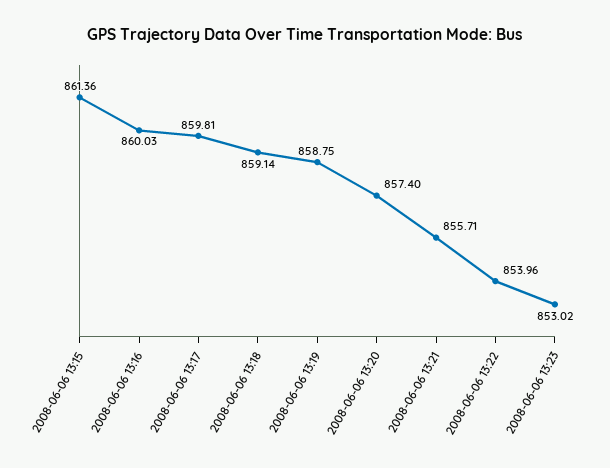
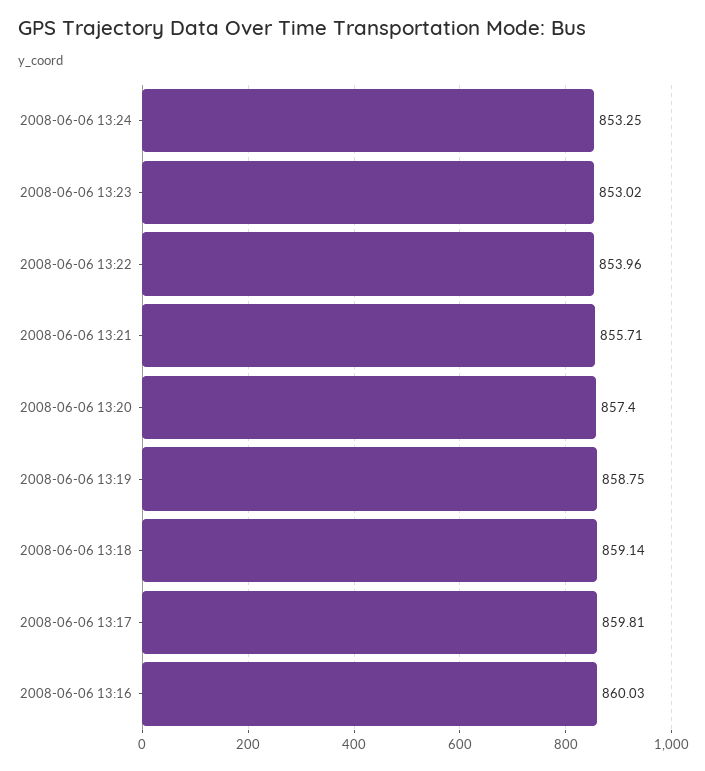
2008-06-06 13:15: 861.36 -> none
2008-06-06 13:24: none -> 853.25

